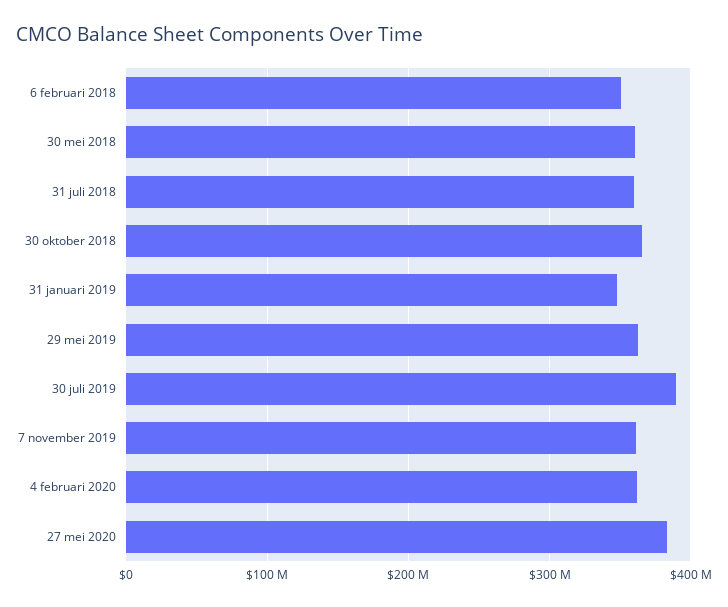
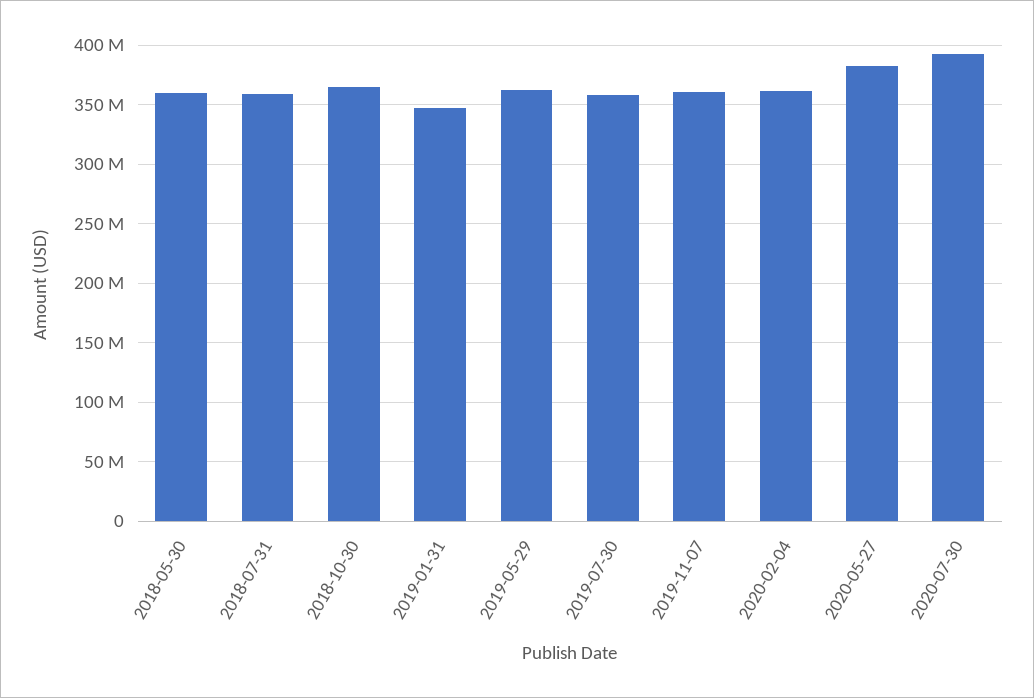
6 februari 2018: 350000000 -> none
30 juli 2019: 390000000 -> 360000000
2020-07-30: none -> 390000000

